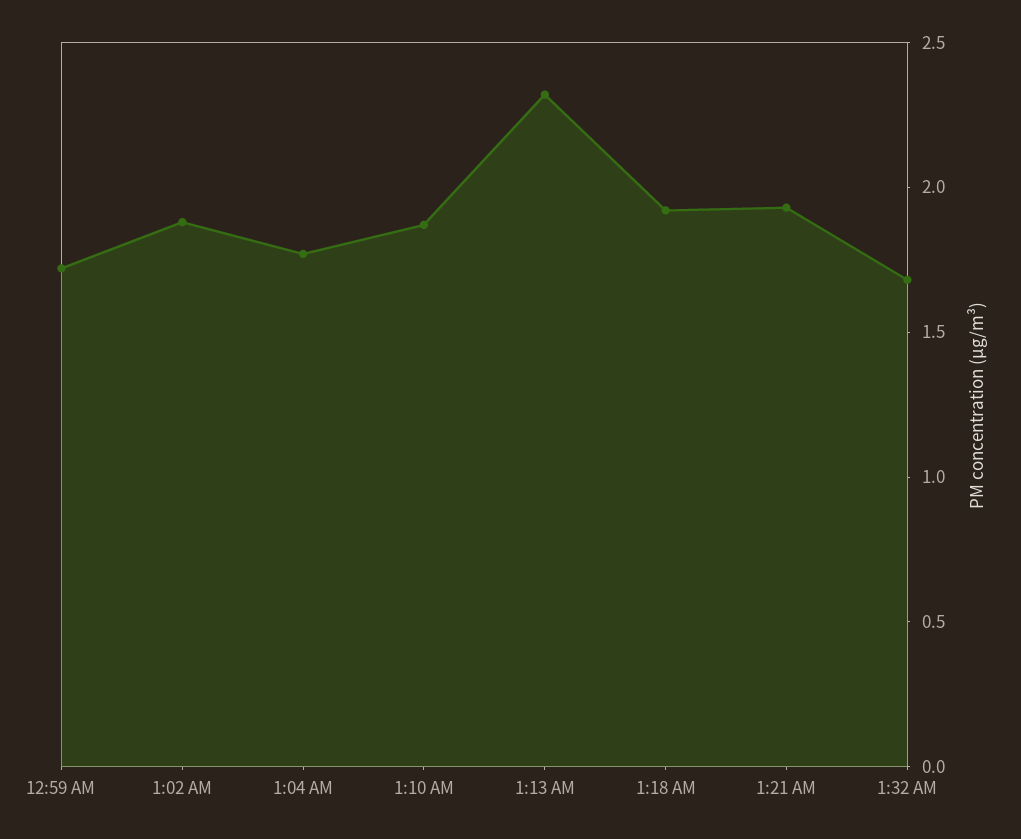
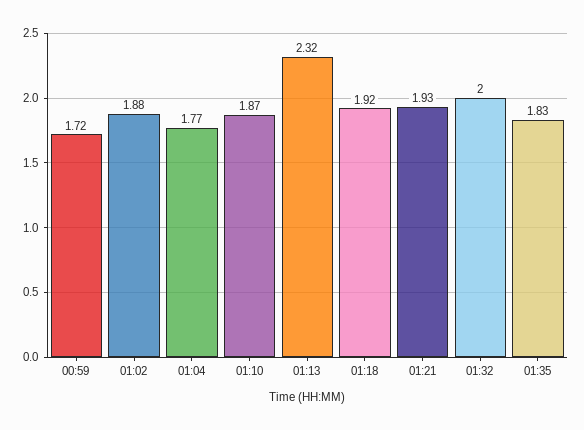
1:32 AM: 1.7 -> 2
01:35: none -> 1.83

